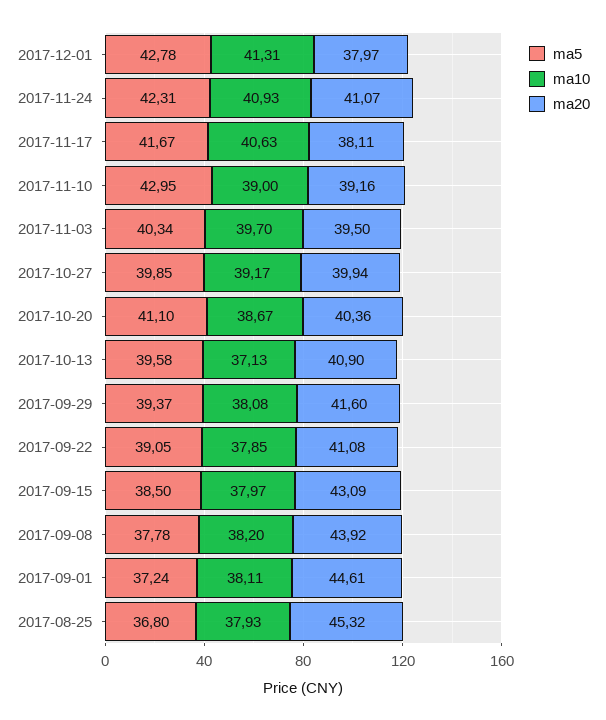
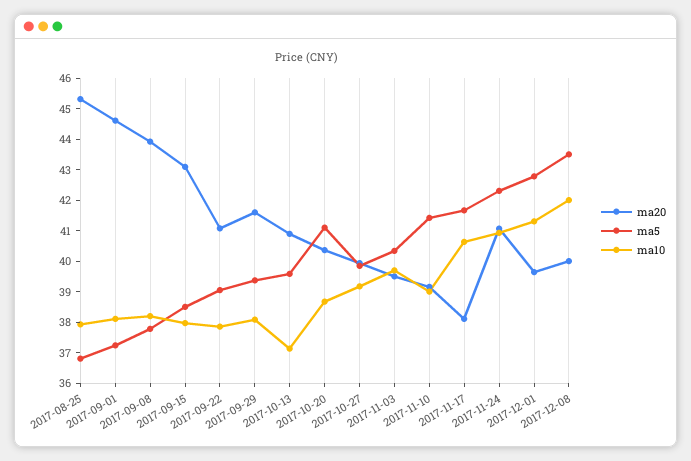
ma20, 2017-12-01: 37.97 -> 39.5
ma5, 2017-11-10: 42.95 -> 41.5
ma20, 2017-12-08: none -> 40
ma5, 2017-12-08: none -> 43.5
ma10, 2017-12-08: none -> 42

